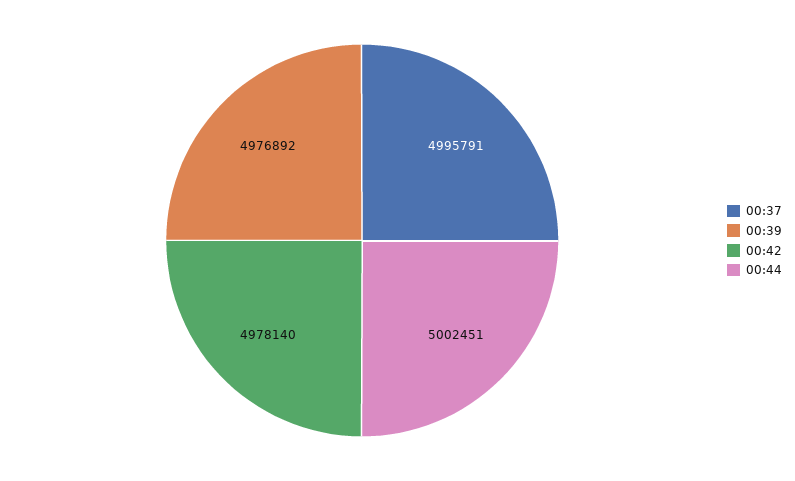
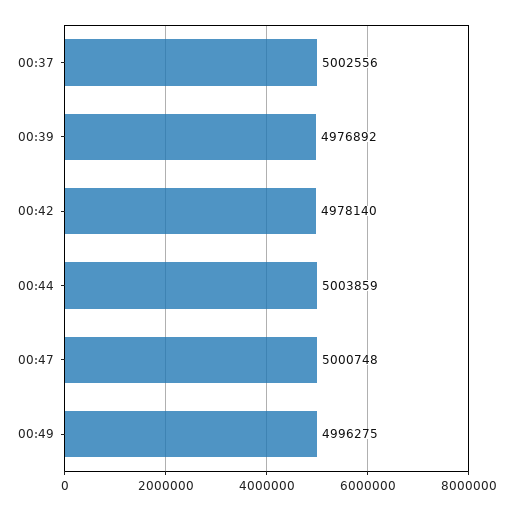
00:37: 4995791 -> 5002556
00:44: 5002451 -> 5003859
00:47: none -> 5000748
00:49: none -> 4996275

